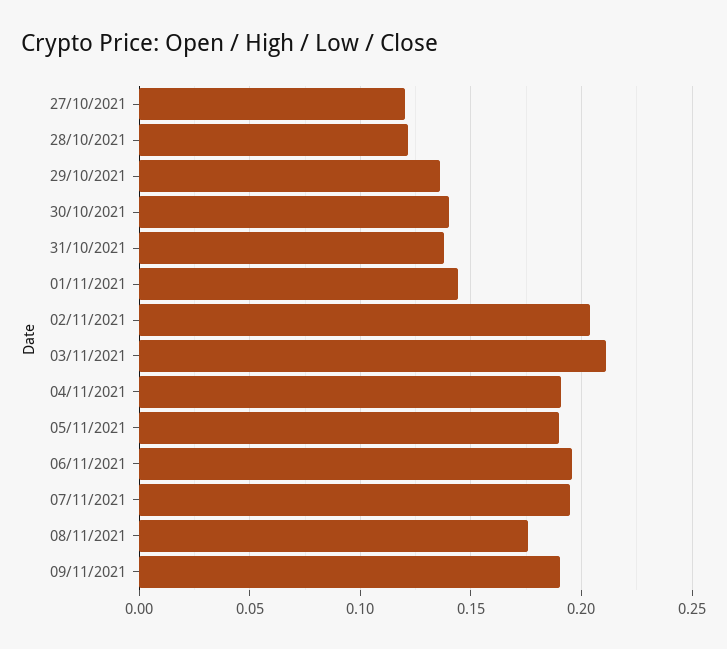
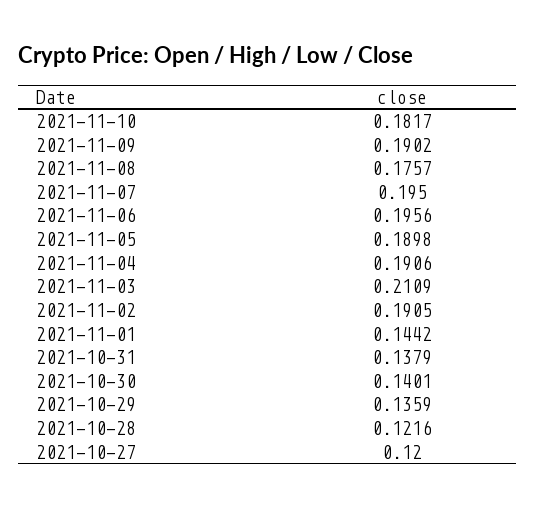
02/11/2021: 0.205 -> 0.1905
2021-11-10: none -> 0.1817

